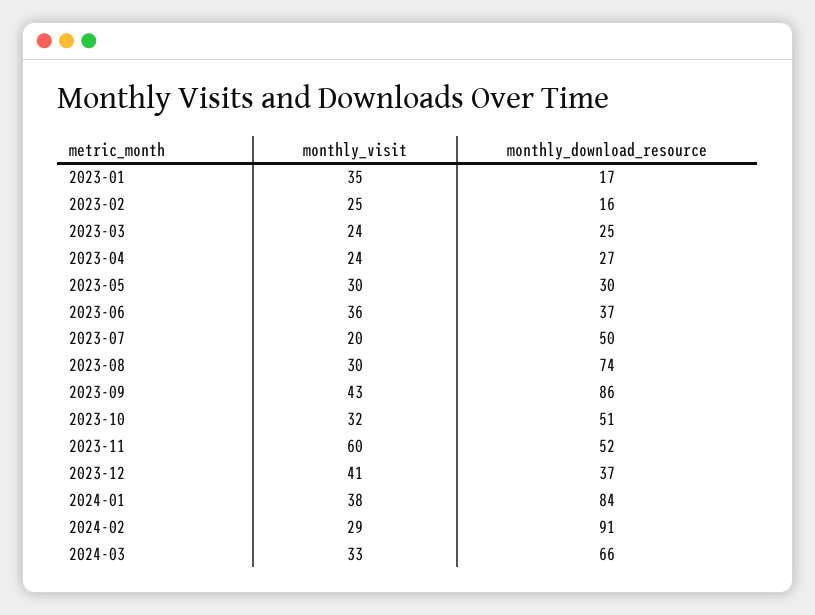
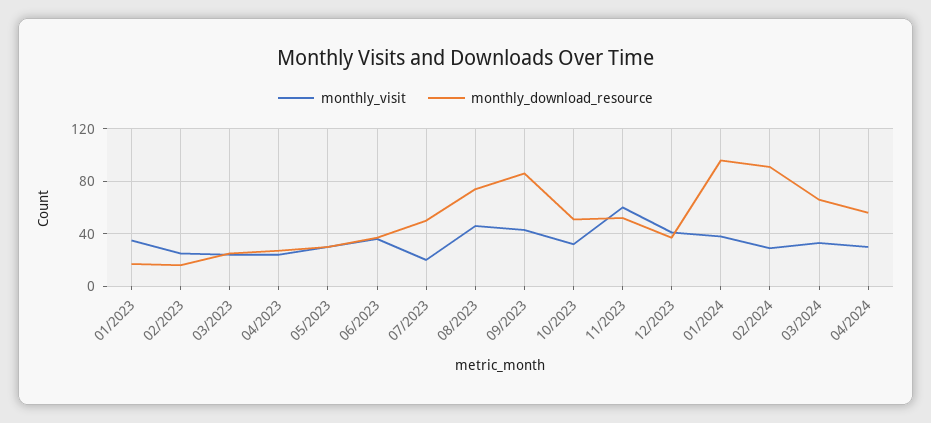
monthly_visit, 2023-08: 30 -> 45
monthly_download_resource, 2024-01: 84 -> 95
monthly_visit, 04/2024: none -> 30
monthly_download_resource, 04/2024: none -> 55

